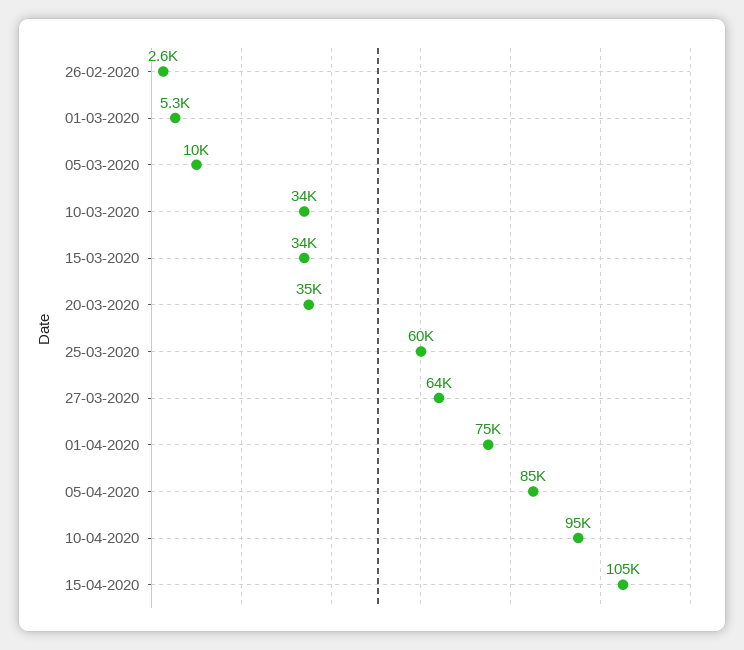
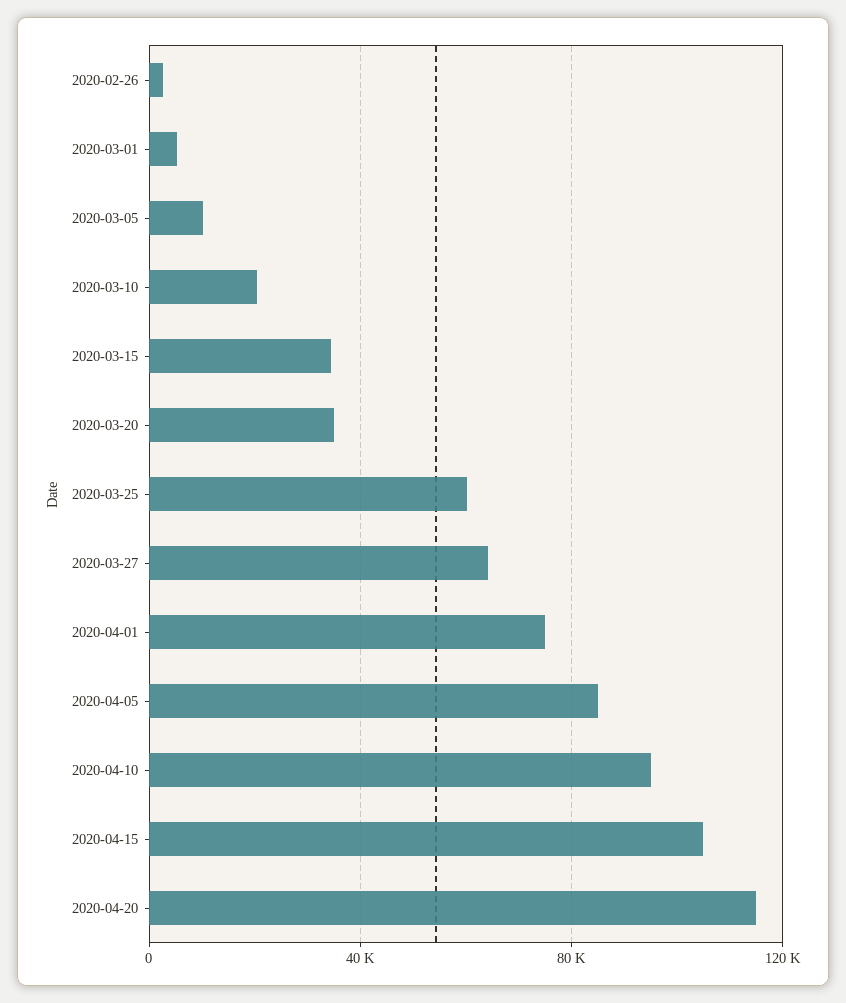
10-03-2020: 34000 -> 20000
2020-04-20: none -> 115000

